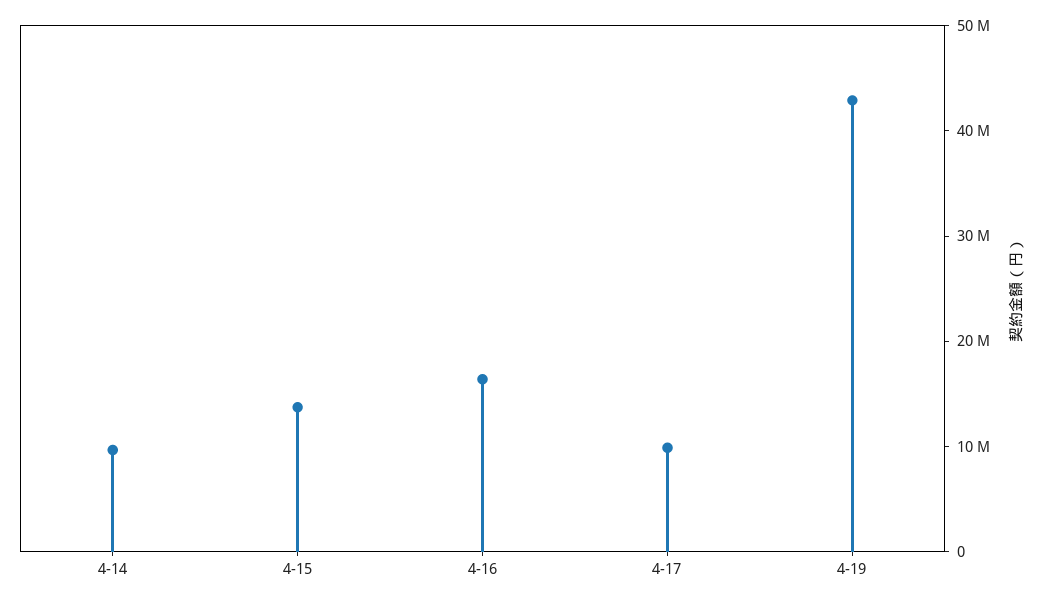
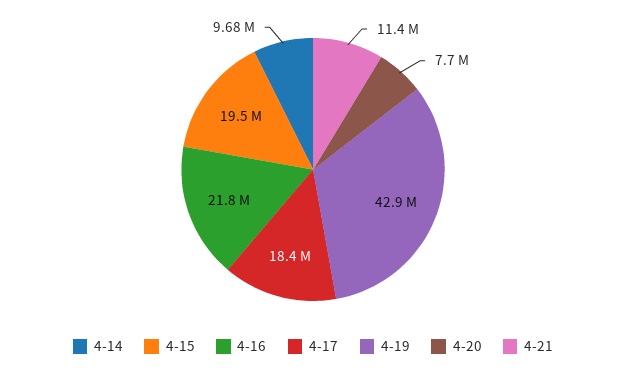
4-15: 14000000 -> 19500000
4-16: 16000000 -> 21800000
4-17: 10000000 -> 18400000
4-20: none -> 7700000
4-21: none -> 11400000

